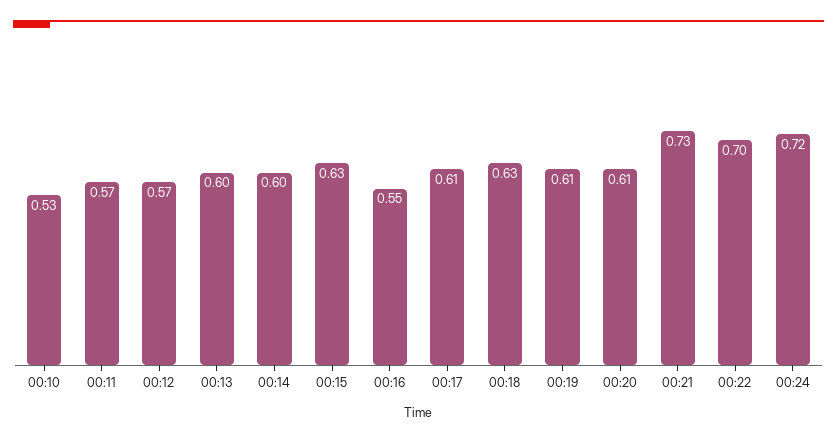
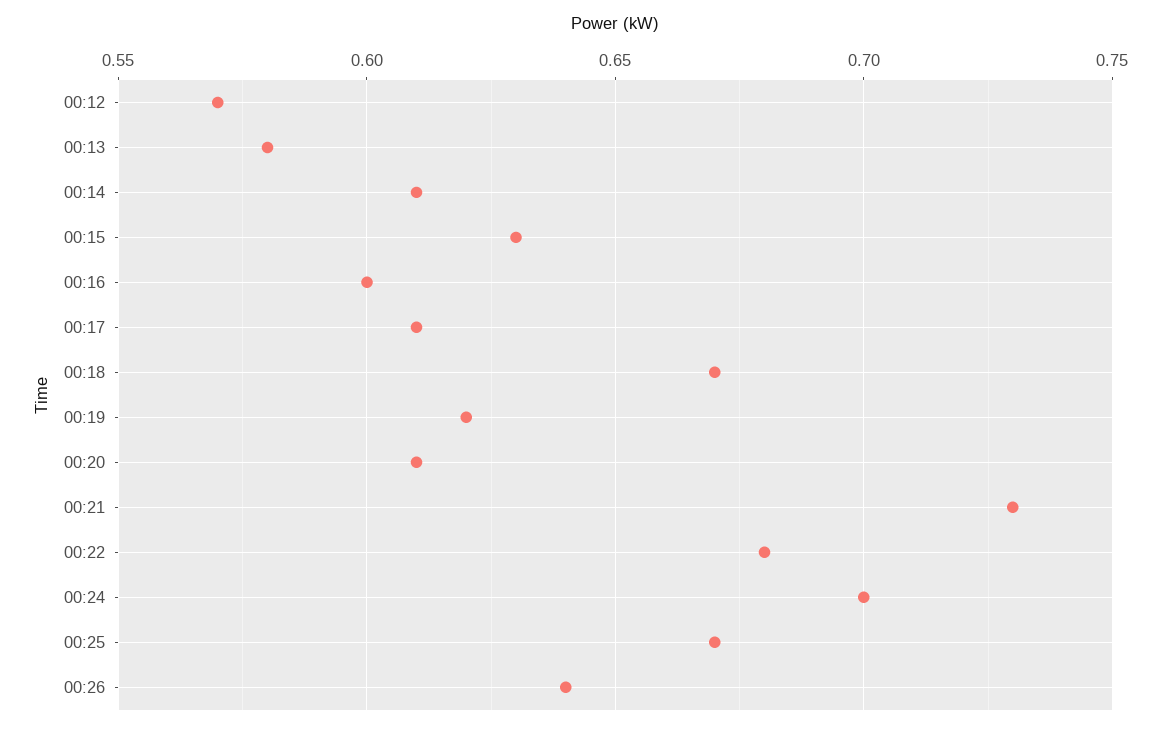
00:10: 0.53 -> none
00:11: 0.57 -> none
00:13: 0.6 -> 0.58
00:14: 0.6 -> 0.61
00:16: 0.55 -> 0.6
00:18: 0.63 -> 0.67
00:19: 0.61 -> 0.62
00:22: 0.7 -> 0.68
00:24: 0.72 -> 0.7
00:25: none -> 0.67
00:26: none -> 0.64

